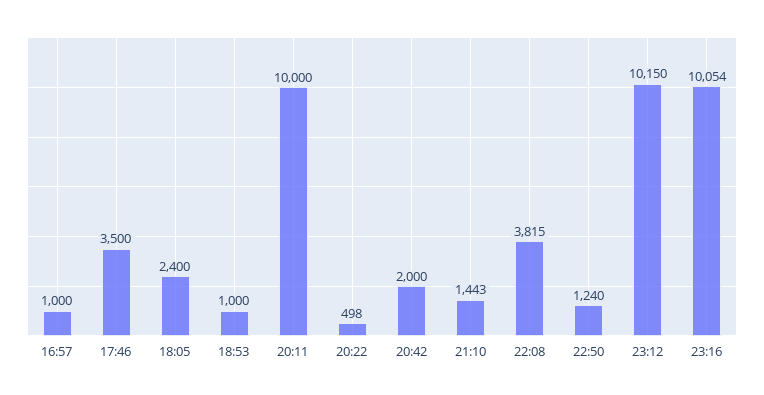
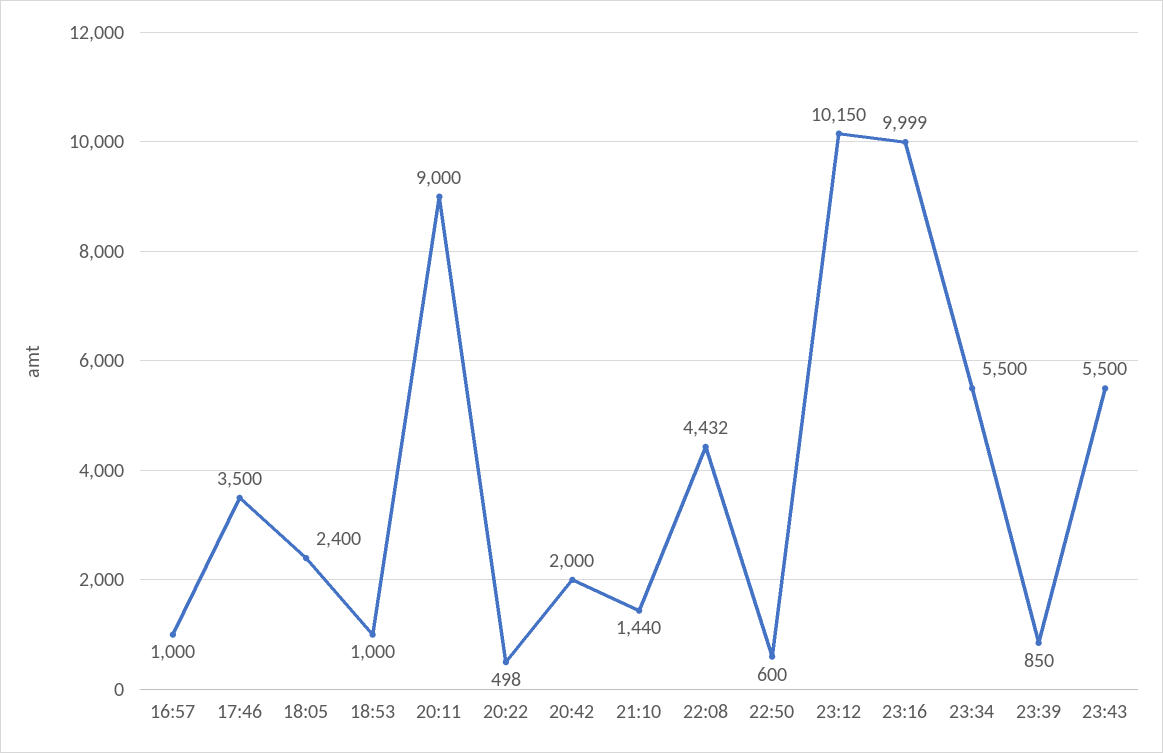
20:11: 10000 -> 9000
21:10: 1443 -> 1440
22:08: 3815 -> 4432
22:50: 1240 -> 600
23:16: 10054 -> 9999
23:34: none -> 5500
23:39: none -> 850
23:43: none -> 5500

